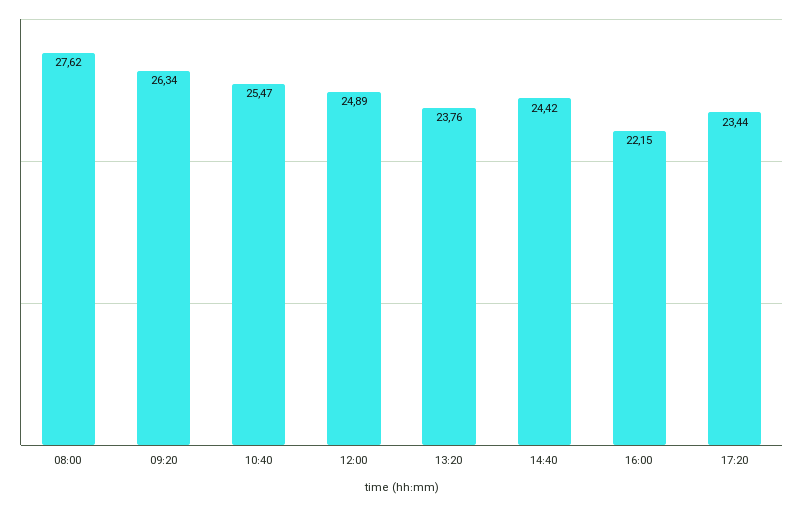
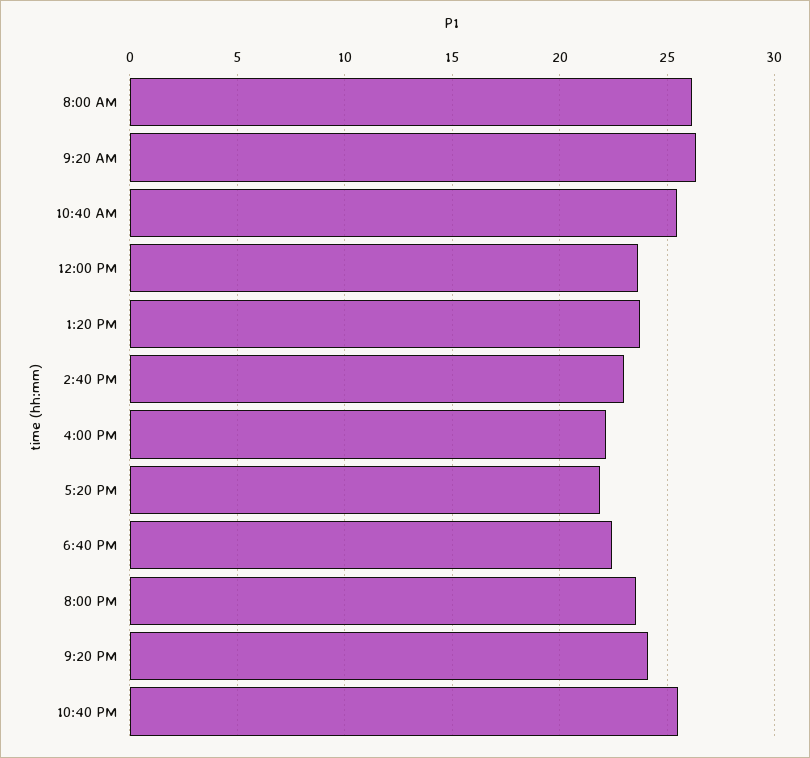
08:00: 27.62 -> 26
12:00: 24.89 -> 23.5
14:40: 24.42 -> 23
17:20: 23.44 -> 22
6:40 PM: none -> 22.5
8:00 PM: none -> 23.5
9:20 PM: none -> 24
10:40 PM: none -> 25.5

